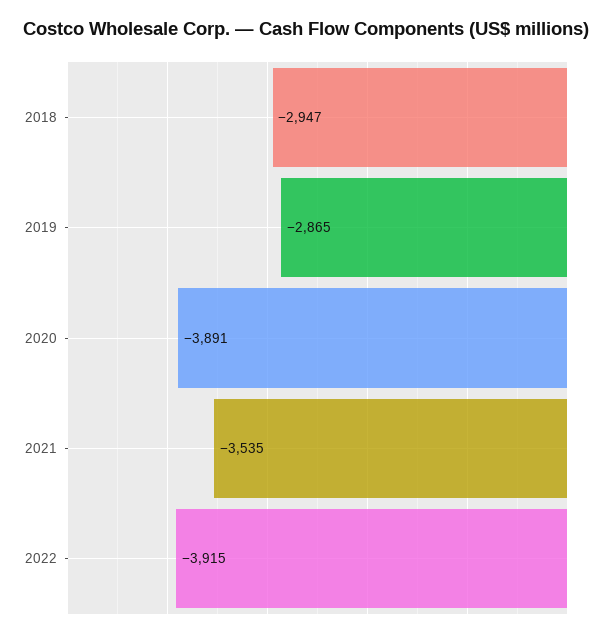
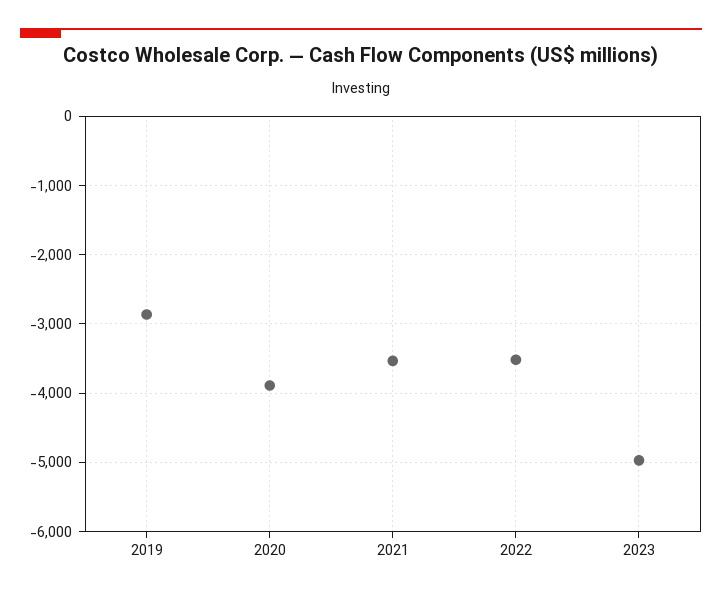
2018: -2947 -> none
2022: -3915 -> -3500
2023: none -> -5000

